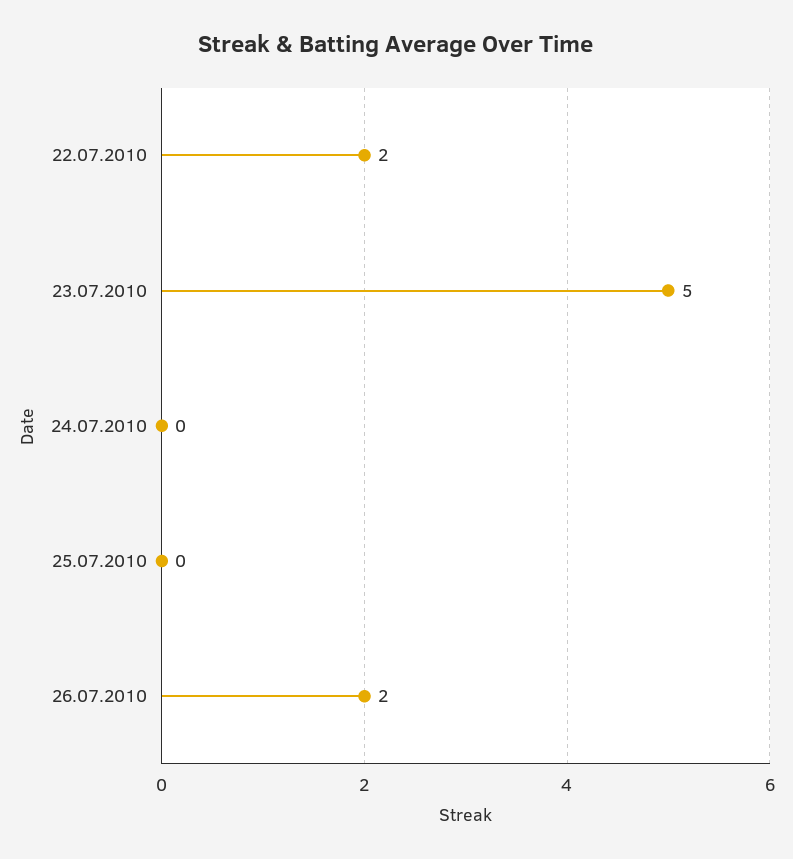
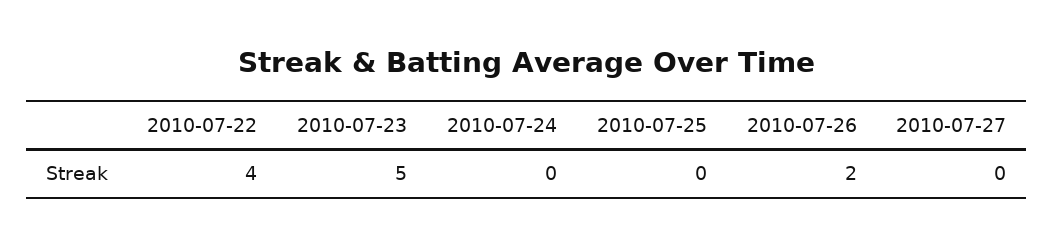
22.07.2010: 2 -> 4
2010-07-27: none -> 0

